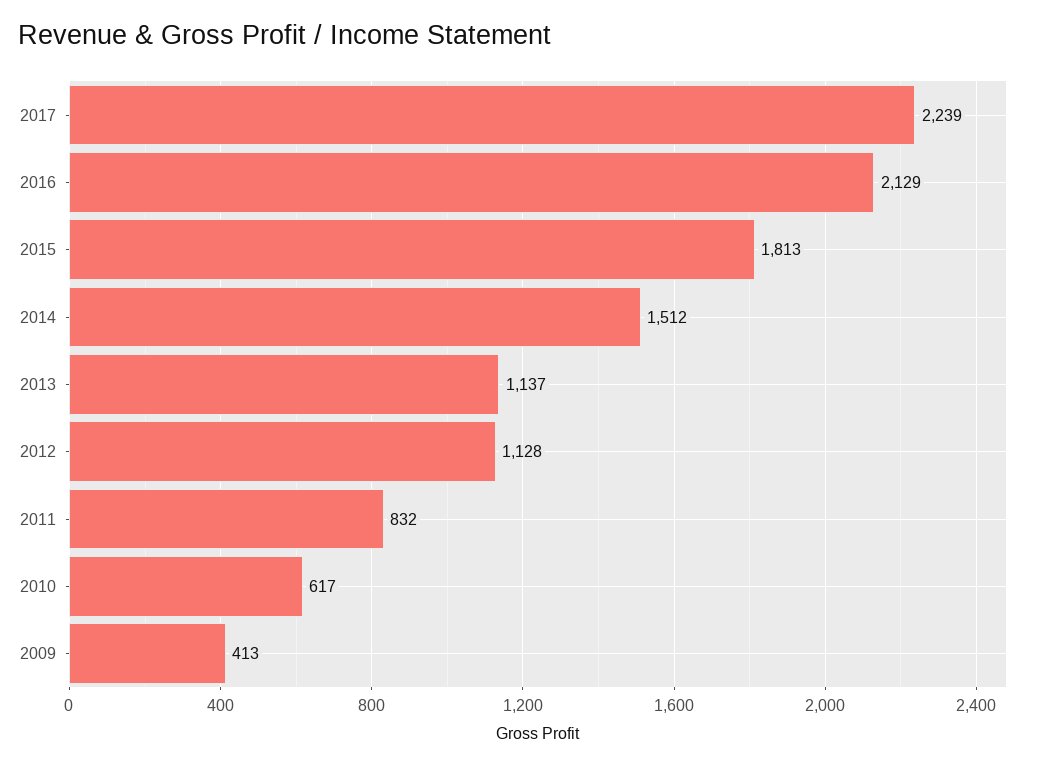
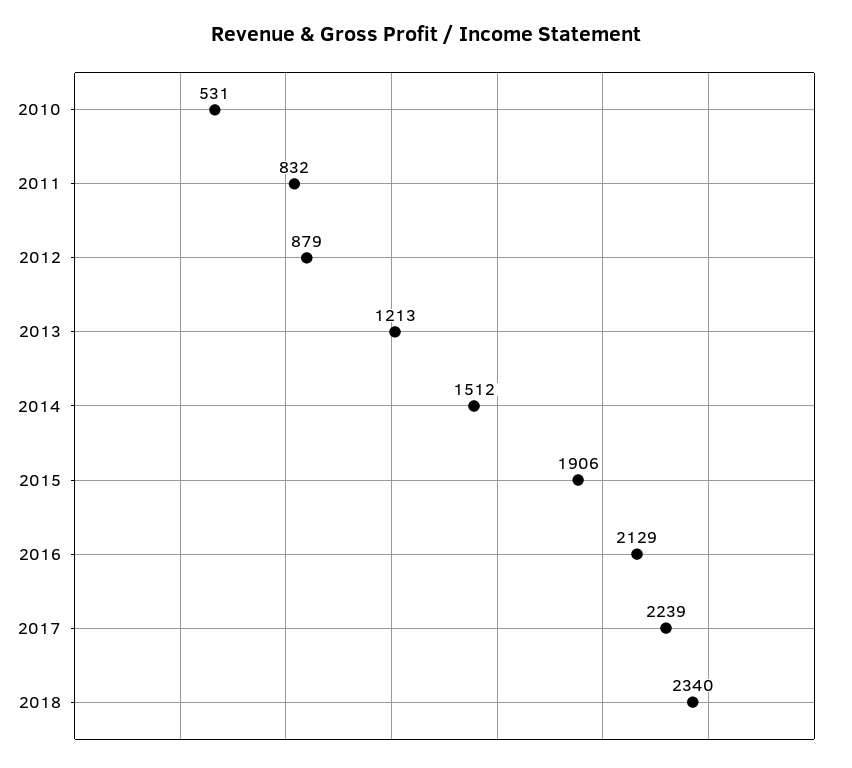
2015: 1813 -> 1906
2013: 1137 -> 1213
2012: 1128 -> 879
2010: 617 -> 531
2009: 413 -> none
2018: none -> 2340

